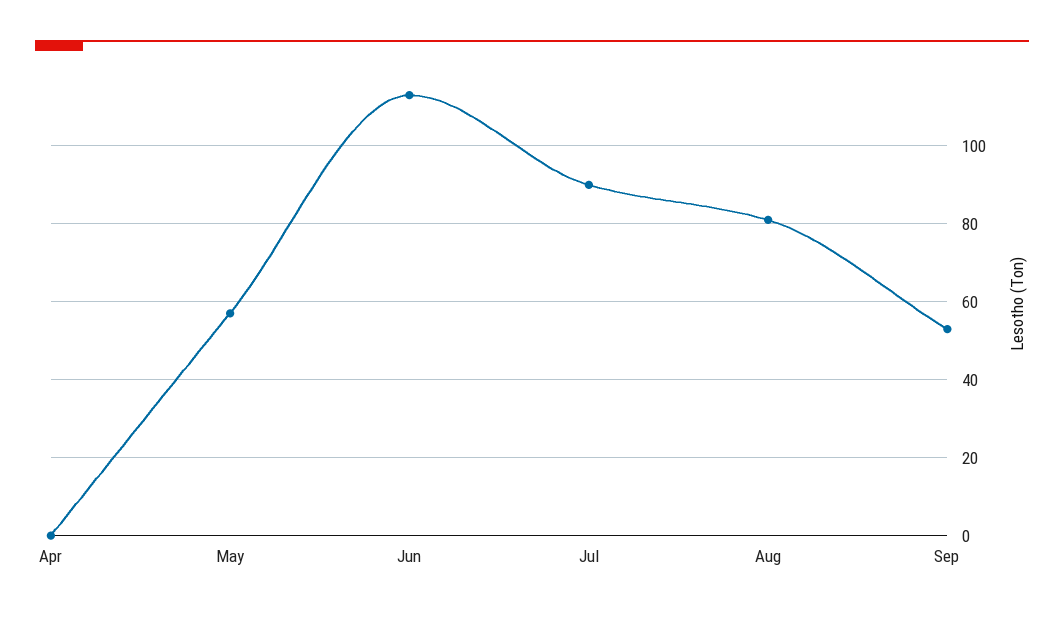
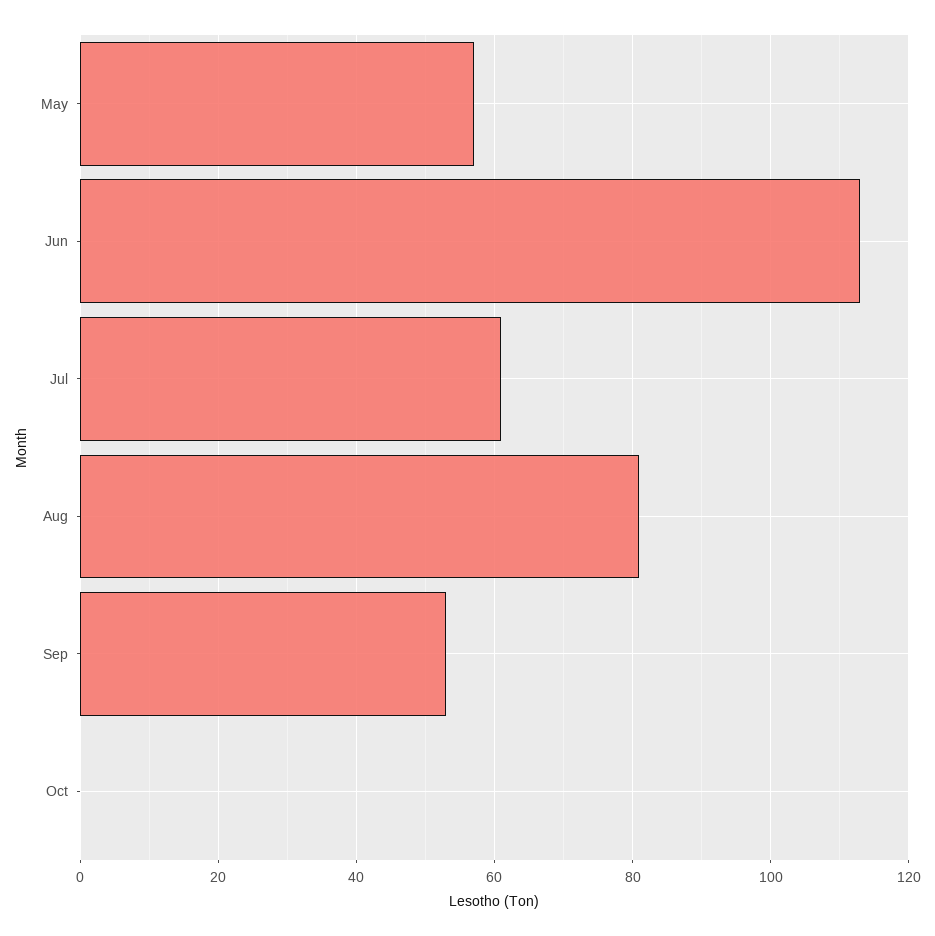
Apr: 0 -> none
Jul: 90 -> 60
Oct: none -> 0

